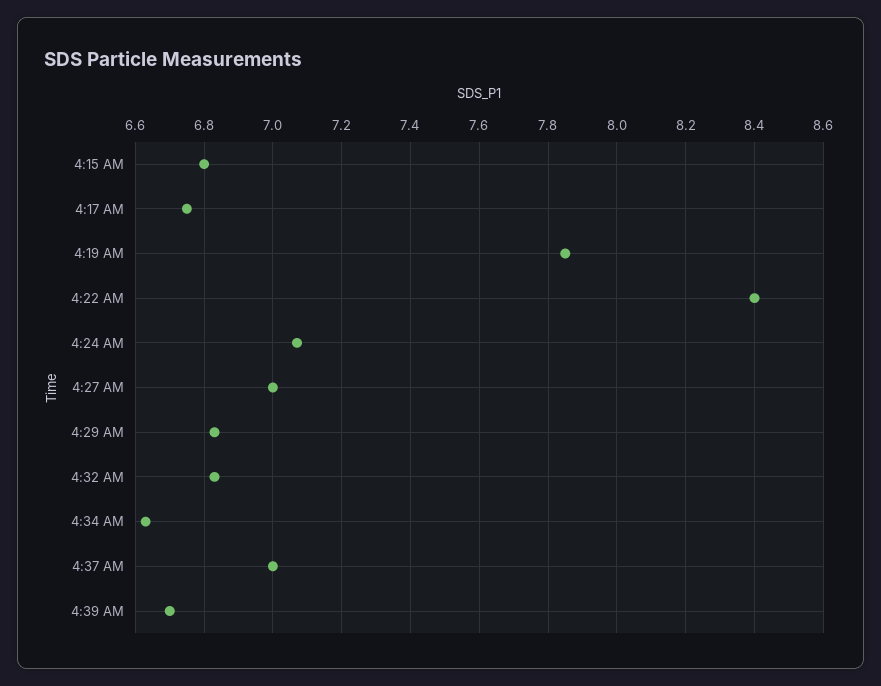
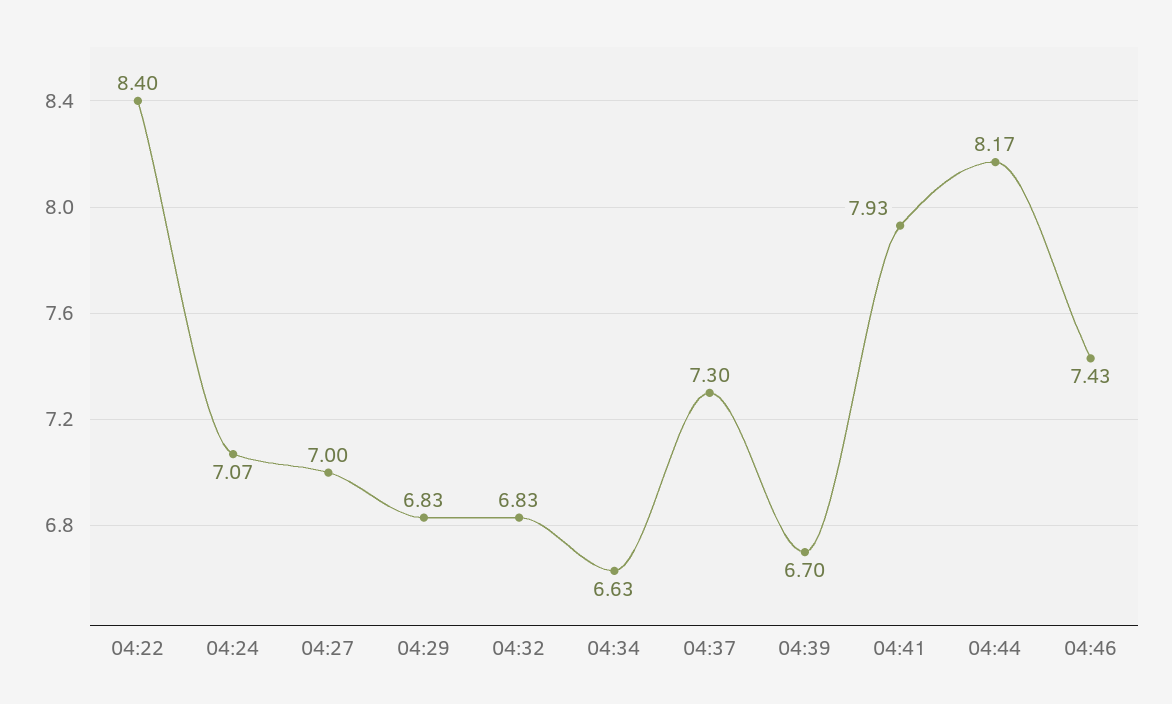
4:15 AM: 6.8 -> none
4:17 AM: 6.75 -> none
4:19 AM: 7.85 -> none
4:37 AM: 7 -> 7.3
04:41: none -> 7.93
04:44: none -> 8.17
04:46: none -> 7.43

